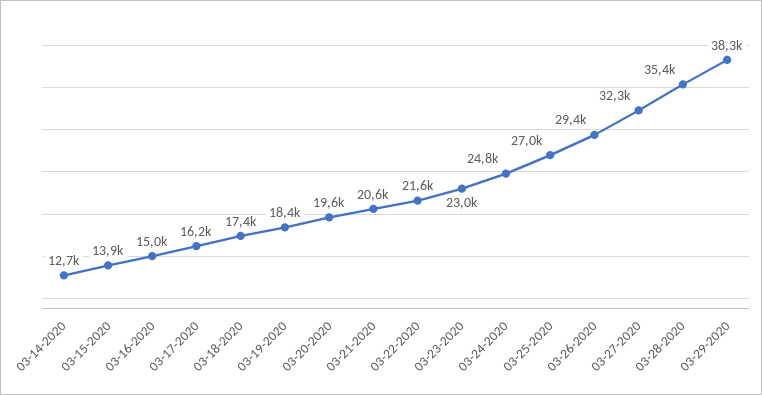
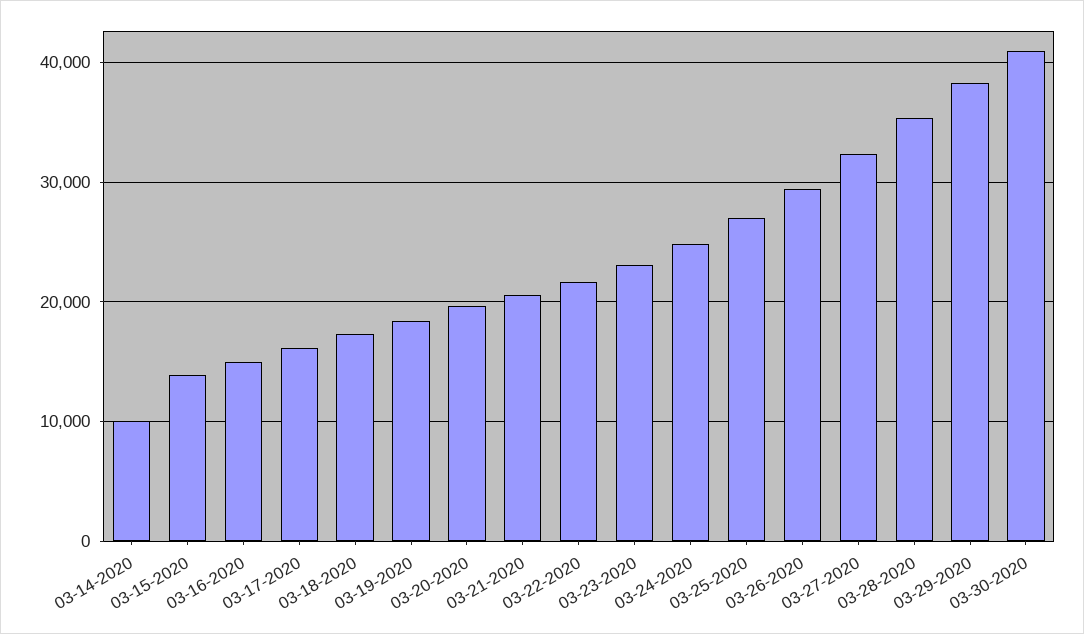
03-14-2020: 12700 -> 10000
03-30-2020: none -> 41000

